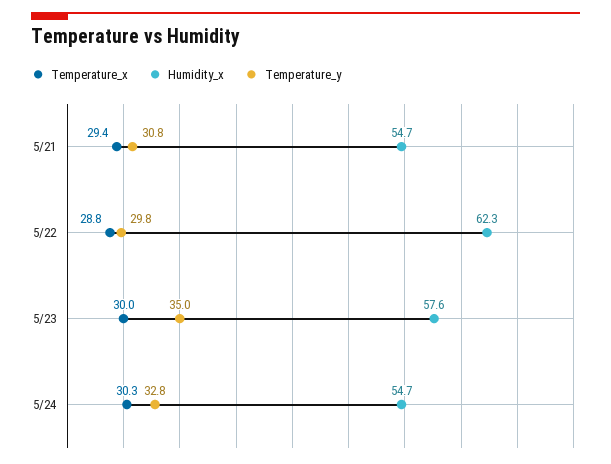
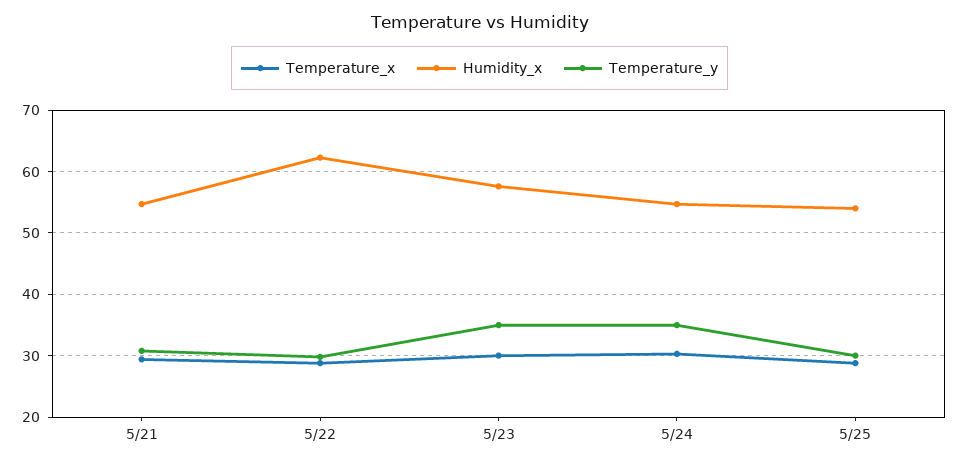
Temperature_y, 5/24: 32.8 -> 35
Temperature_x, 5/25: none -> 29
Humidity_x, 5/25: none -> 54
Temperature_y, 5/25: none -> 30

